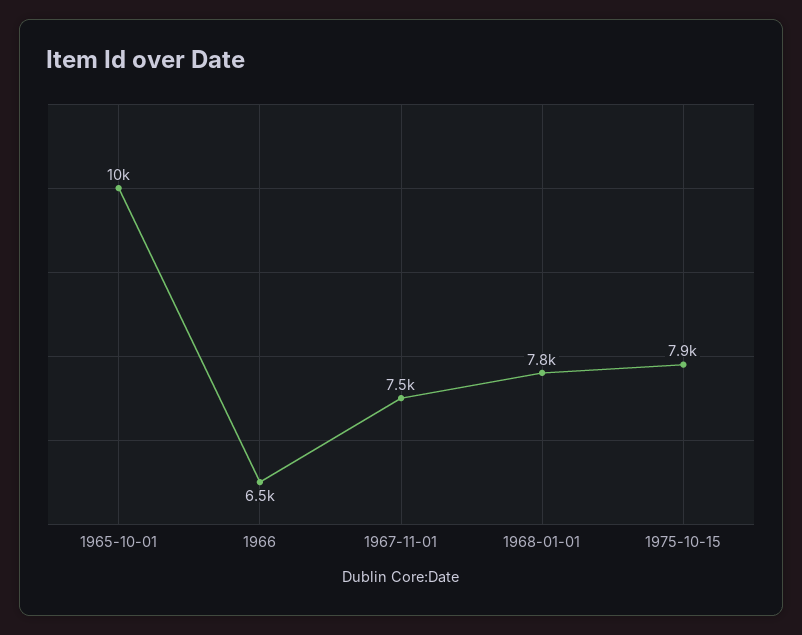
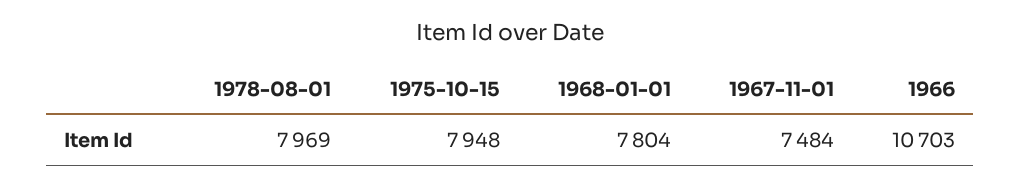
1965-10-01: 10000 -> none
1966: 6500 -> 10703
1978-08-01: none -> 7969

